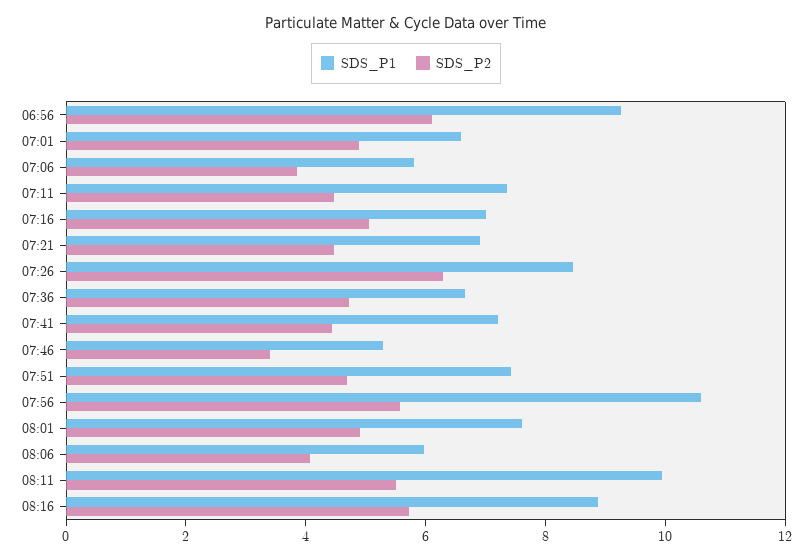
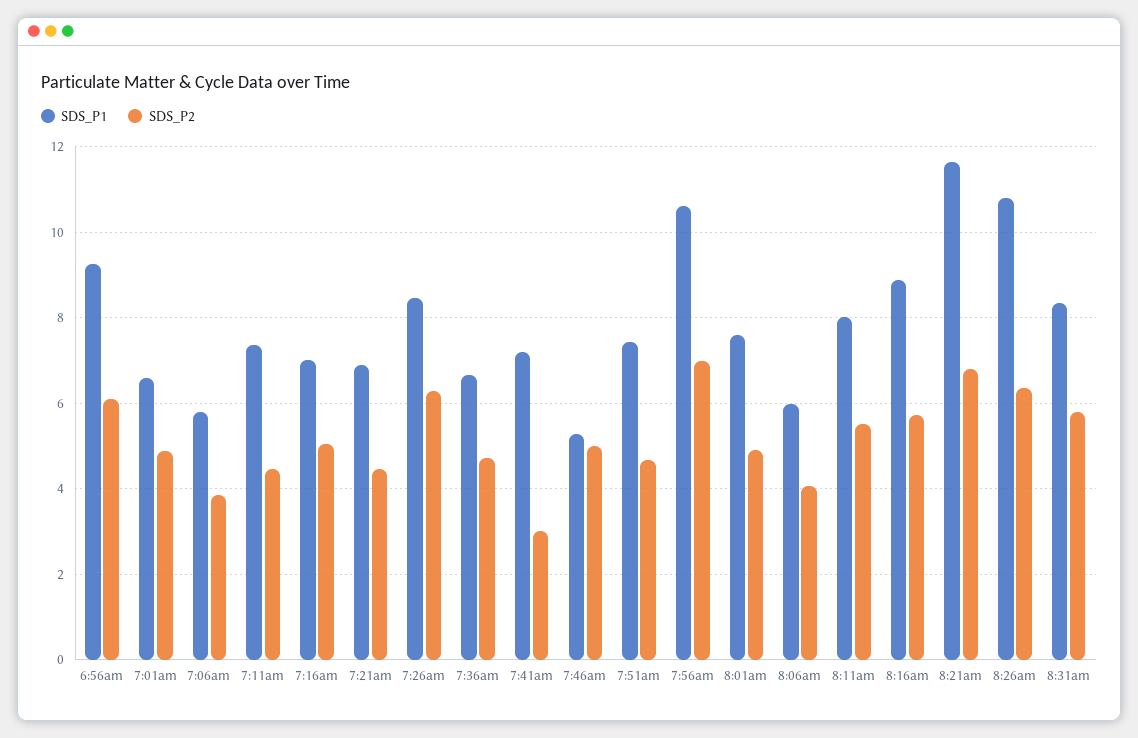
SDS_P2, 07:41: 4.5 -> 3
SDS_P2, 07:46: 3.5 -> 5
SDS_P2, 07:56: 5.5 -> 7
SDS_P1, 08:11: 10 -> 8
SDS_P1, 8:21am: none -> 11.6
SDS_P2, 8:21am: none -> 6.8
SDS_P1, 8:26am: none -> 10.8
SDS_P2, 8:26am: none -> 6.4
SDS_P1, 8:31am: none -> 8.4
SDS_P2, 8:31am: none -> 5.8

